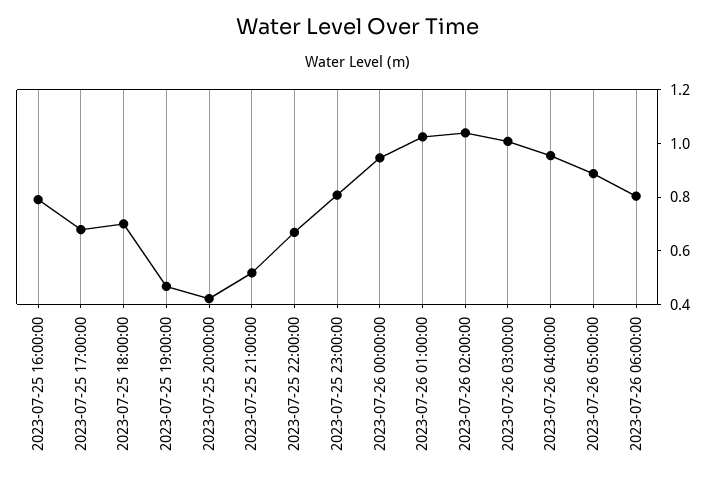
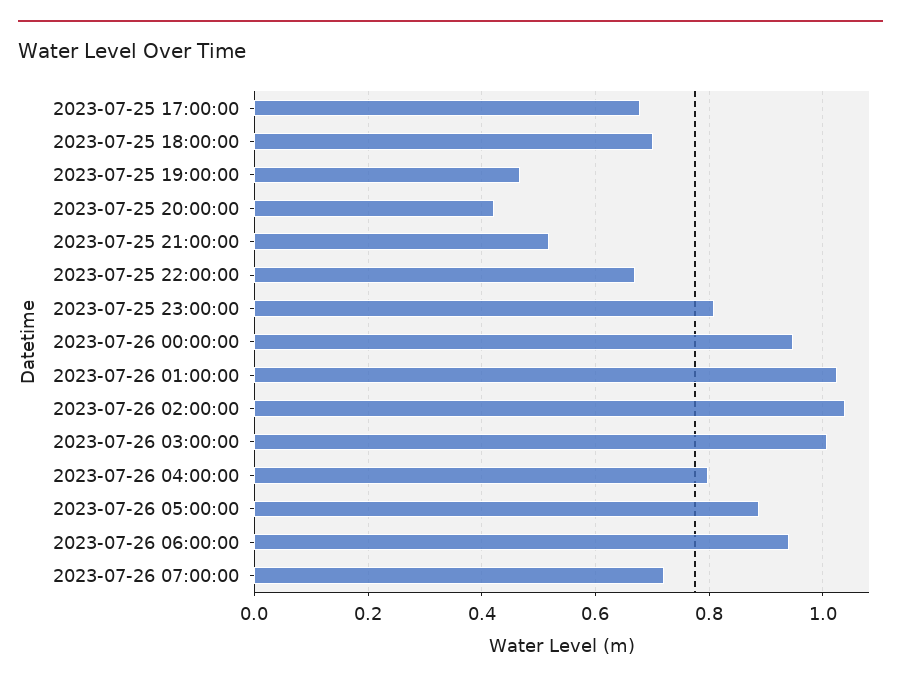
2023-07-25 16:00:00: 0.8 -> none
2023-07-26 04:00:00: 0.95 -> 0.8
2023-07-26 06:00:00: 0.8 -> 0.94
2023-07-26 07:00:00: none -> 0.72

